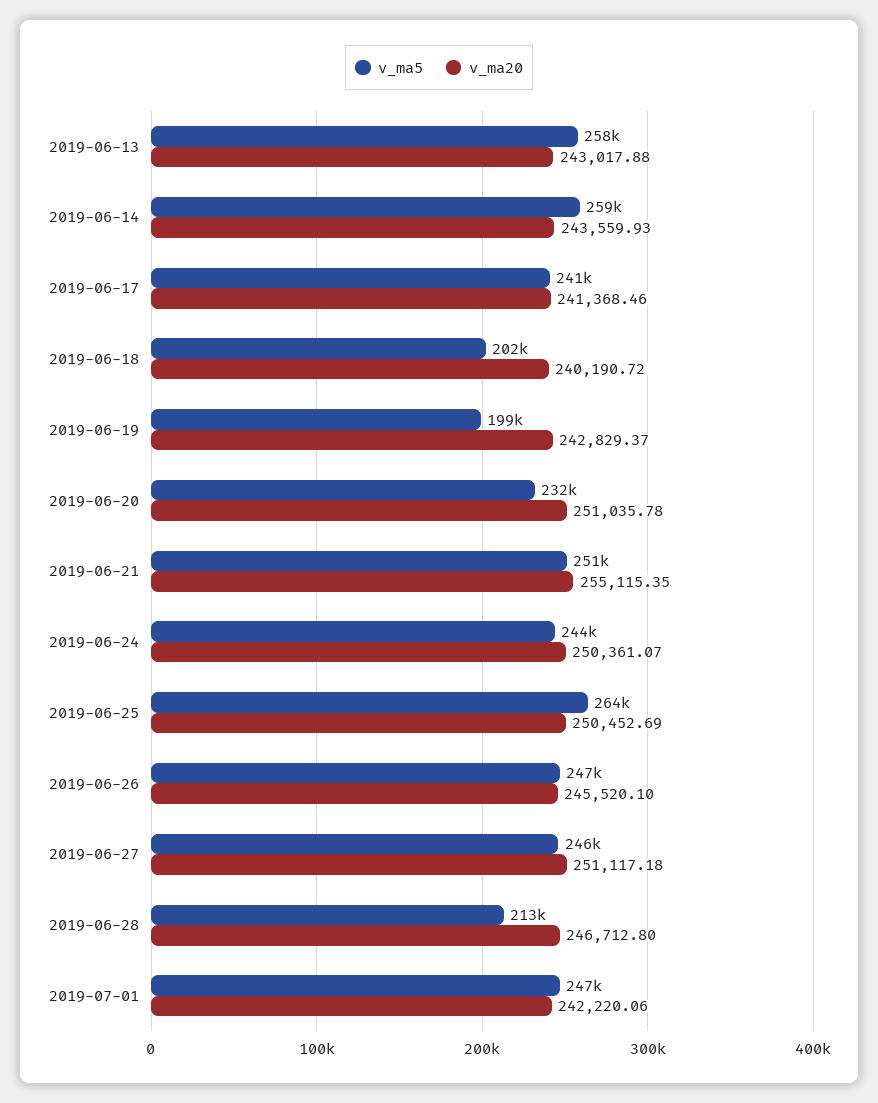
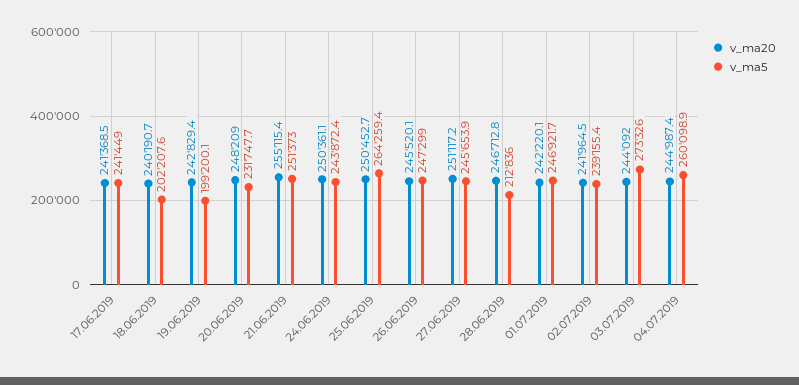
v_ma5, 2019-06-13: 258000 -> none
v_ma20, 2019-06-13: 243017.88 -> none
v_ma5, 2019-06-14: 259000 -> none
v_ma20, 2019-06-14: 243559.93 -> none
v_ma20, 2019-06-20: 251035.78 -> 248209
v_ma20, 02.07.2019: none -> 241964.5
v_ma5, 02.07.2019: none -> 239155.4
v_ma20, 03.07.2019: none -> 244092
v_ma5, 03.07.2019: none -> 273326
v_ma20, 04.07.2019: none -> 244987.4
v_ma5, 04.07.2019: none -> 260098.9

